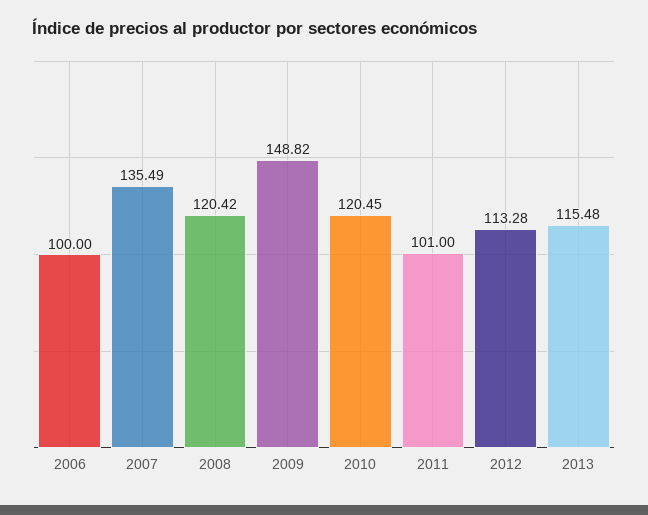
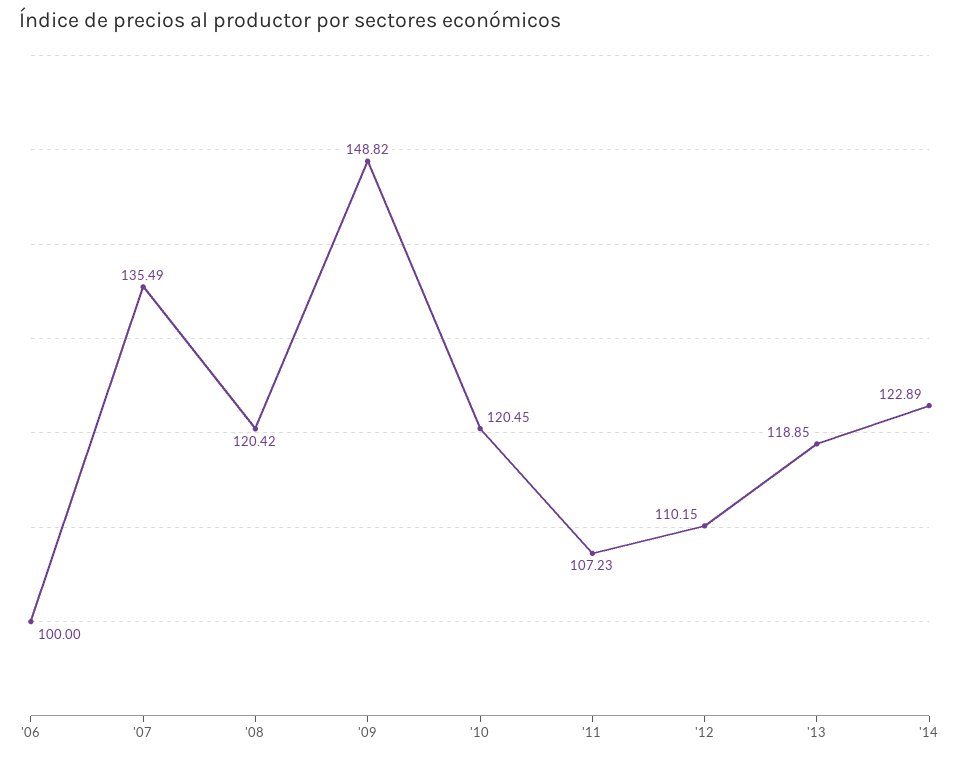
2011: 101 -> 107.23
2012: 113.28 -> 110.15
2013: 115.48 -> 118.85
'14: none -> 122.89

